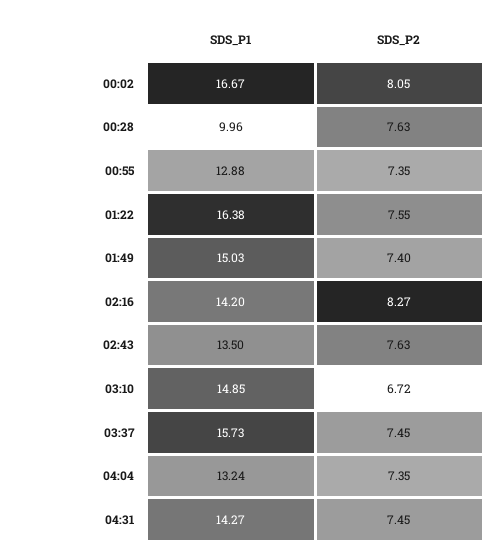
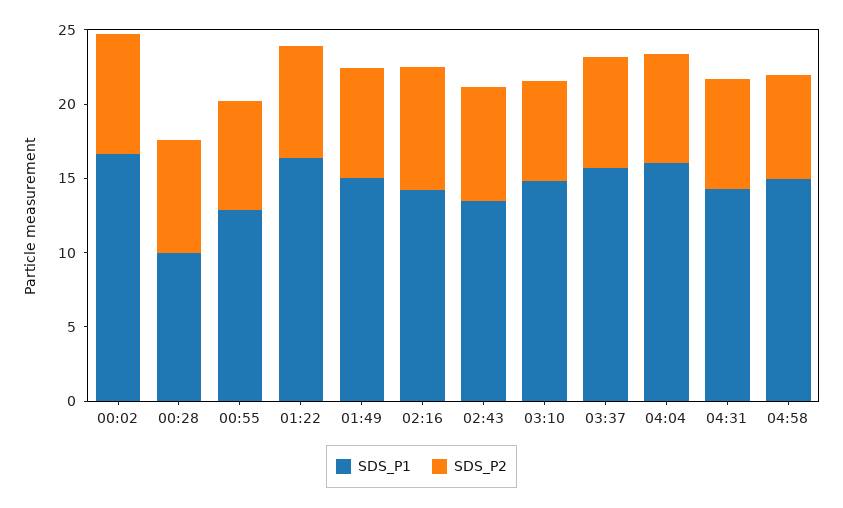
SDS_P1, 04:04: 13.24 -> 16
SDS_P1, 04:58: none -> 15
SDS_P2, 04:58: none -> 7

